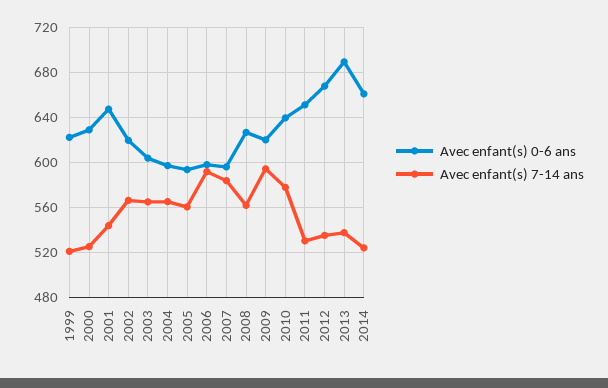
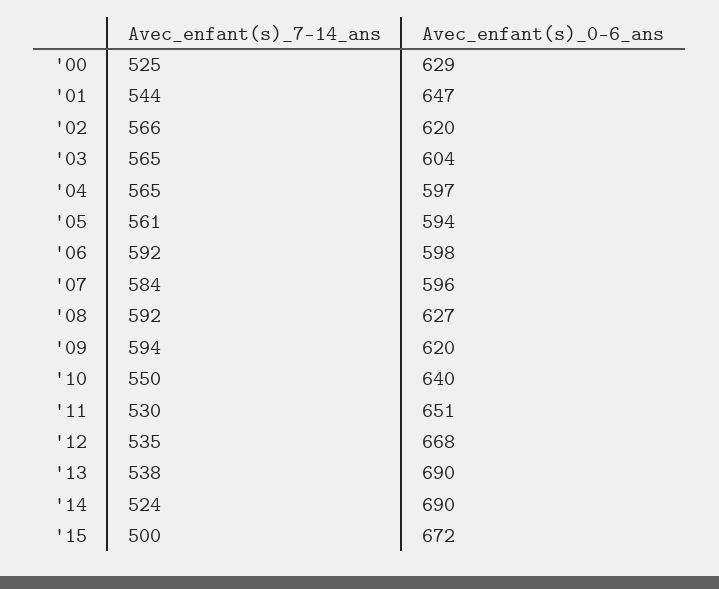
Avec enfant(s) 0-6 ans, 1999: 620 -> none
Avec enfant(s) 7-14 ans, 1999: 520 -> none
Avec enfant(s) 7-14 ans, 2008: 560 -> 592
Avec enfant(s) 7-14 ans, 2010: 580 -> 550
Avec enfant(s) 0-6 ans, 2014: 660 -> 690
Avec enfant(s) 7-14 ans, '15: none -> 500
Avec enfant(s) 0-6 ans, '15: none -> 672

